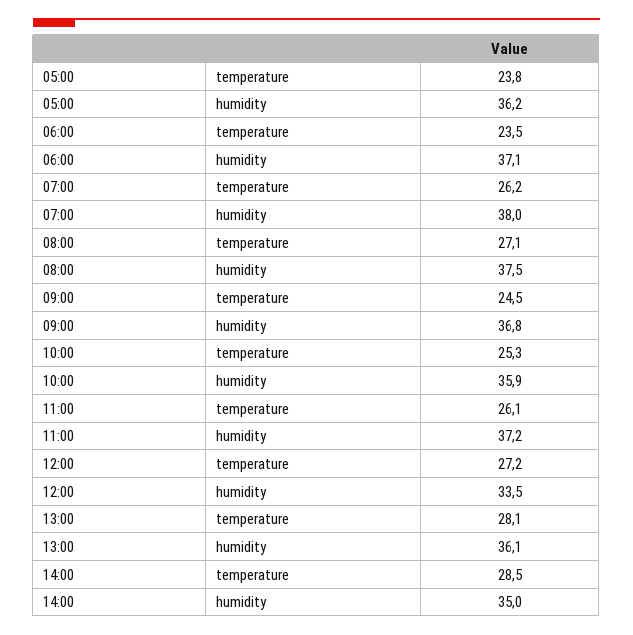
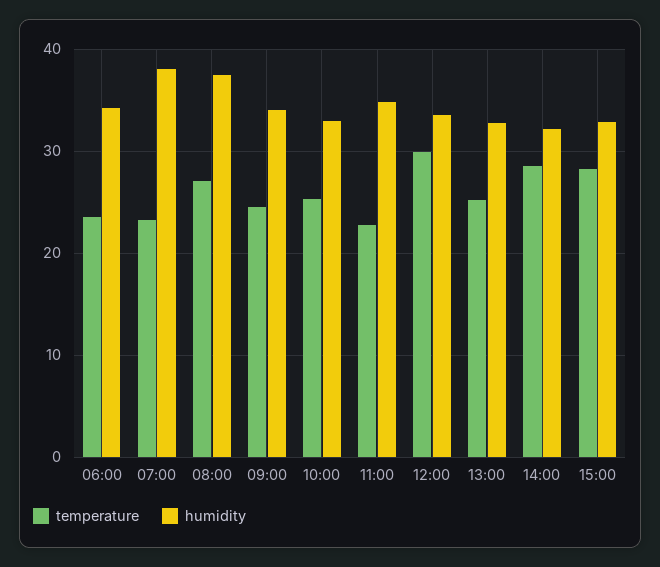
temperature, 05:00: 23.8 -> none
humidity, 05:00: 36.2 -> none
humidity, 06:00: 37.1 -> 34
temperature, 07:00: 26.2 -> 23
humidity, 09:00: 36.8 -> 34
humidity, 10:00: 35.9 -> 33
temperature, 11:00: 26.1 -> 23
humidity, 11:00: 37.2 -> 35
temperature, 12:00: 27.2 -> 30
temperature, 13:00: 28.1 -> 25
humidity, 13:00: 36.1 -> 33
humidity, 14:00: 35 -> 32
temperature, 15:00: none -> 28
humidity, 15:00: none -> 33

